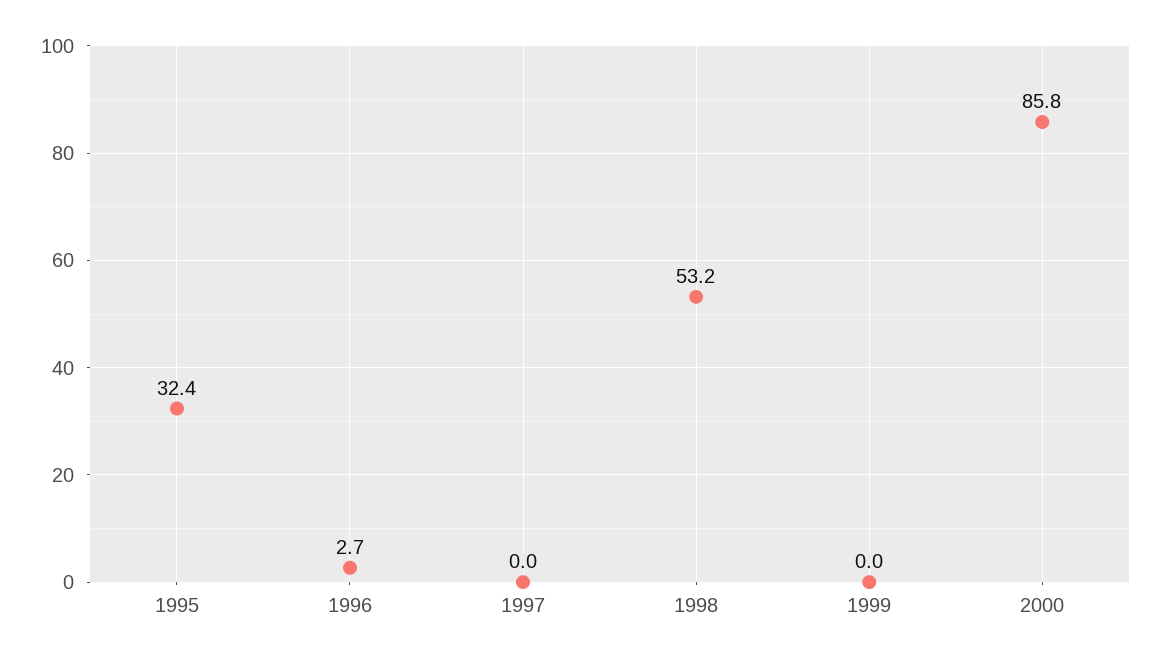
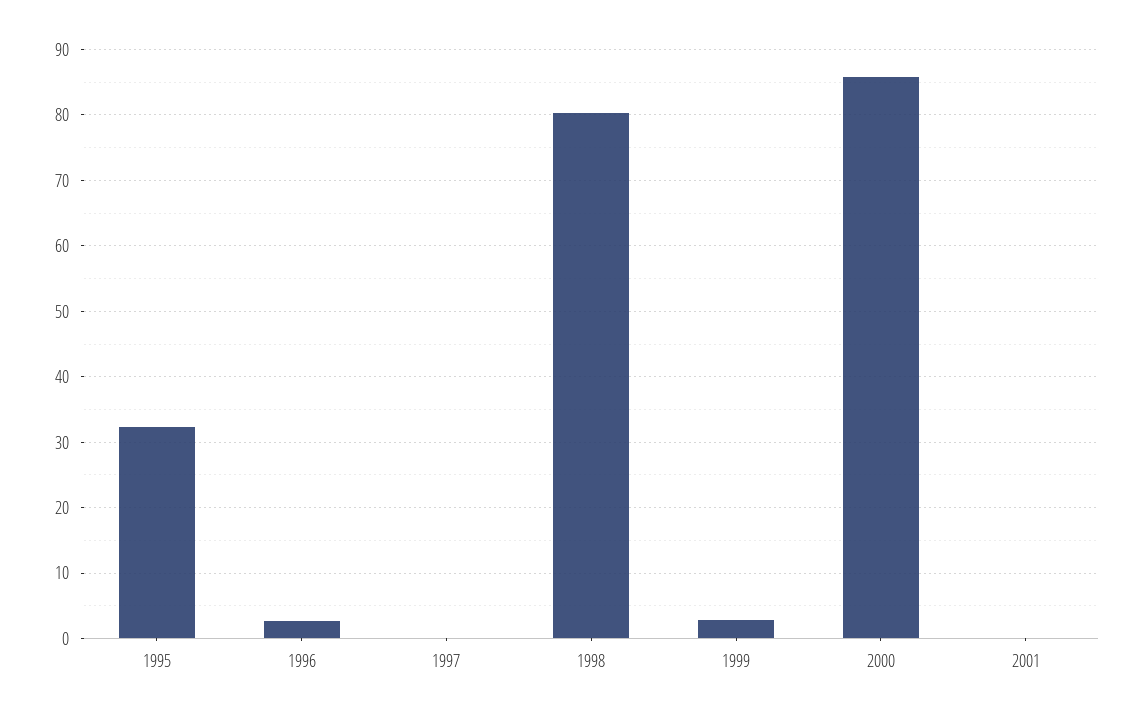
1998: 53.2 -> 80
1999: 0 -> 3
2001: none -> 0

